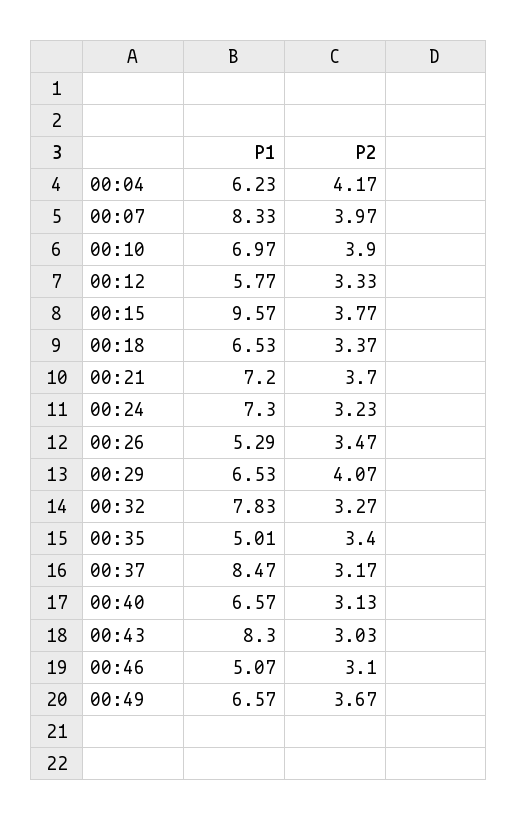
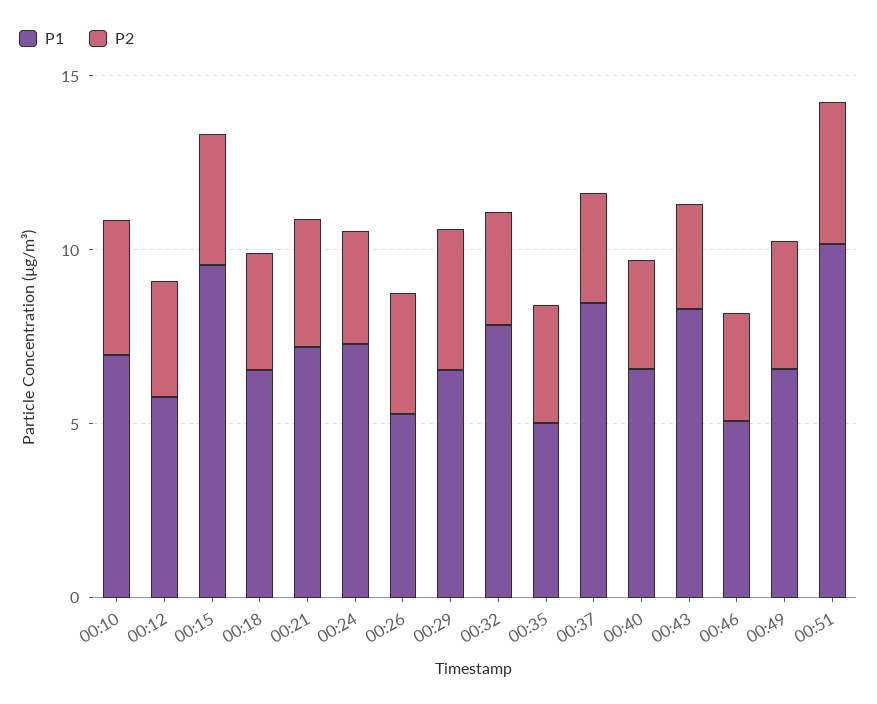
P1, 00:04: 6.23 -> none
P2, 00:04: 4.17 -> none
P1, 00:07: 8.33 -> none
P2, 00:07: 3.97 -> none
P1, 00:51: none -> 10
P2, 00:51: none -> 4

